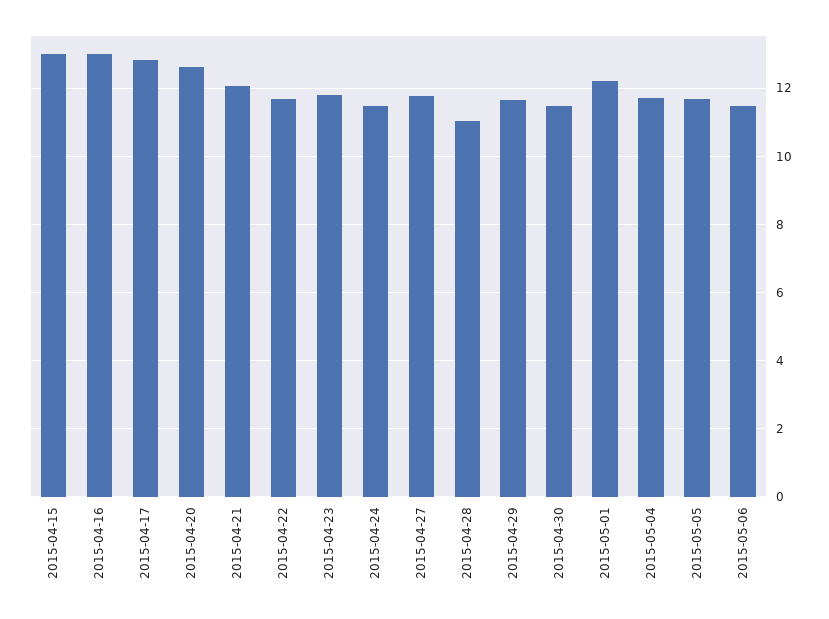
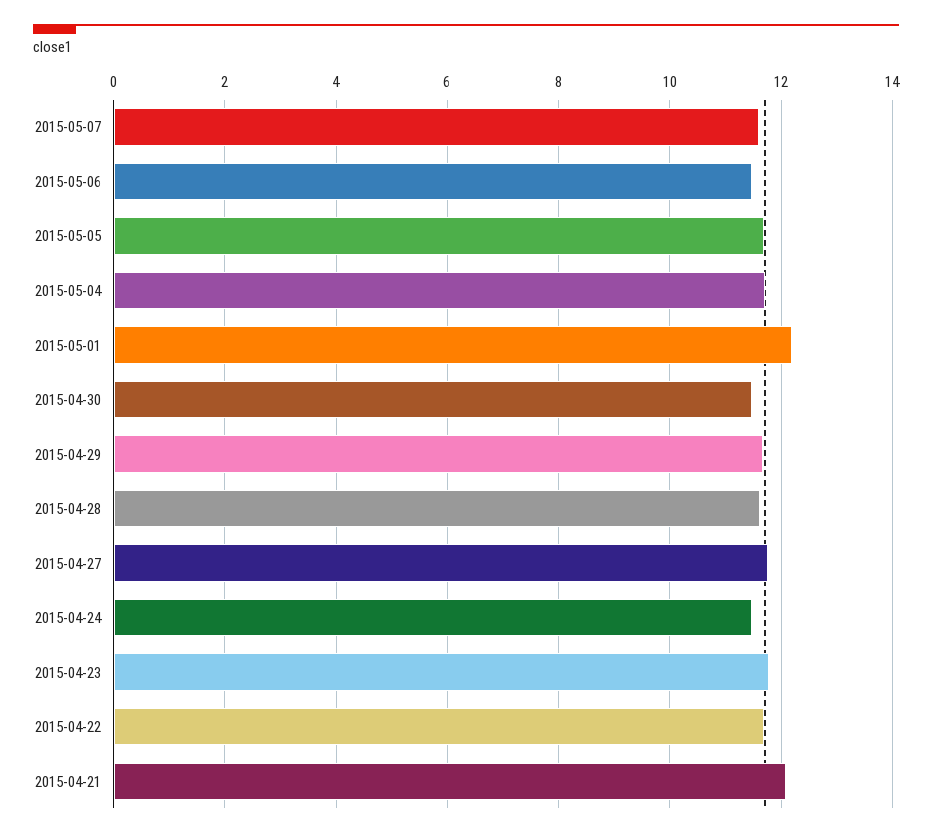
2015-04-15: 13 -> none
2015-04-16: 13 -> none
2015-04-17: 12.8 -> none
2015-04-20: 12.6 -> none
2015-04-28: 11 -> 11.6
2015-05-07: none -> 11.6

